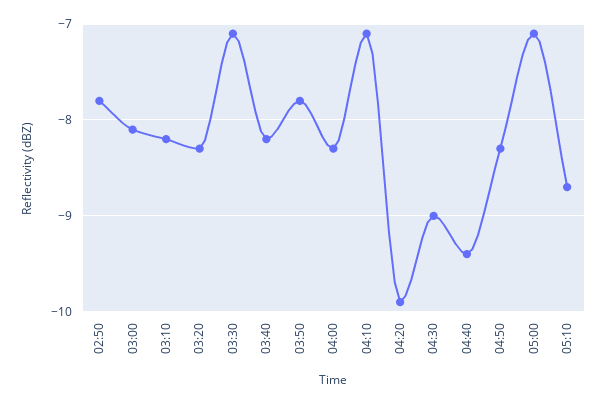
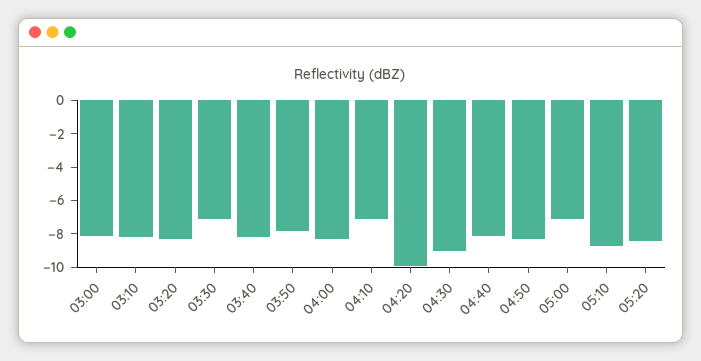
02:50: -7.8 -> none
04:40: -9.4 -> -8
05:20: none -> -8.5

